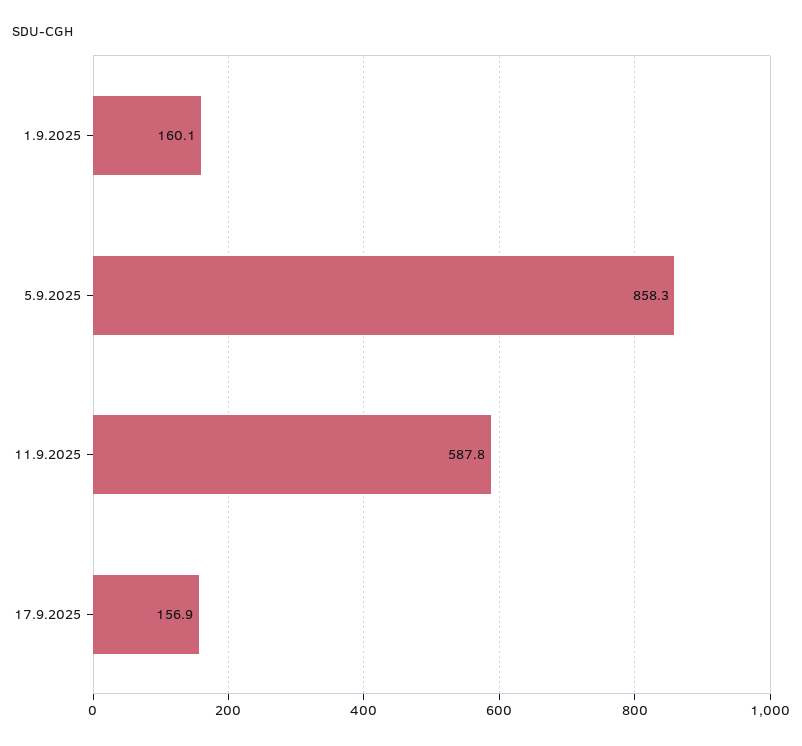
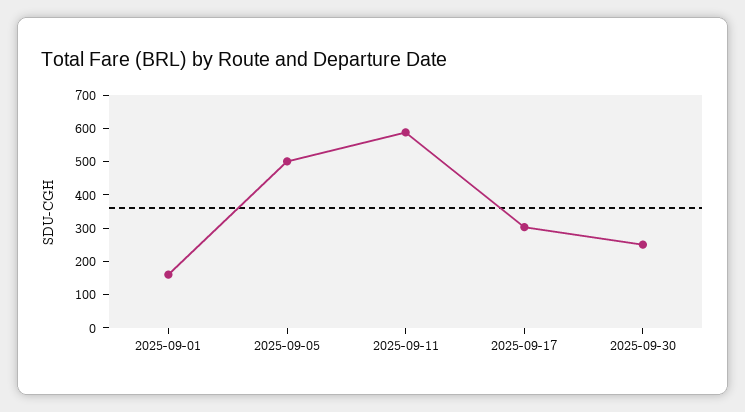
5.9.2025: 858.3 -> 500
17.9.2025: 156.9 -> 300
2025-09-30: none -> 250

